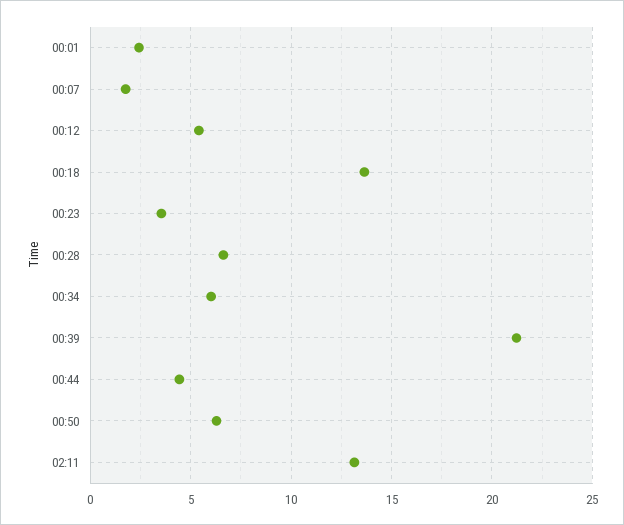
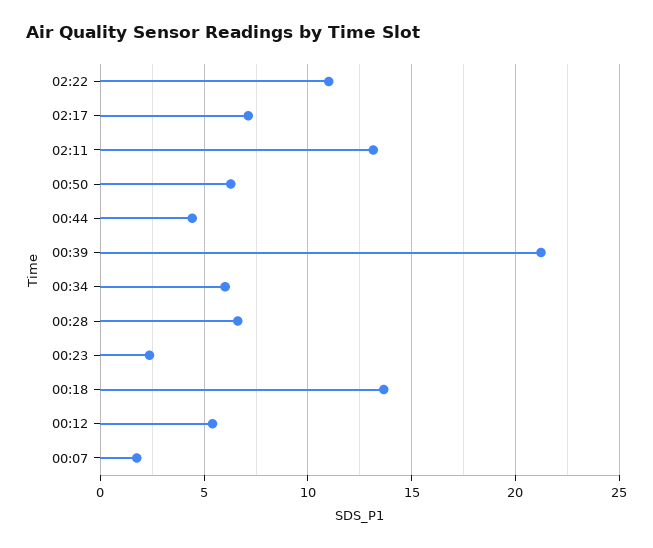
00:01: 2.5 -> none
00:23: 3.5 -> 2.5
02:22: none -> 11
02:17: none -> 7

